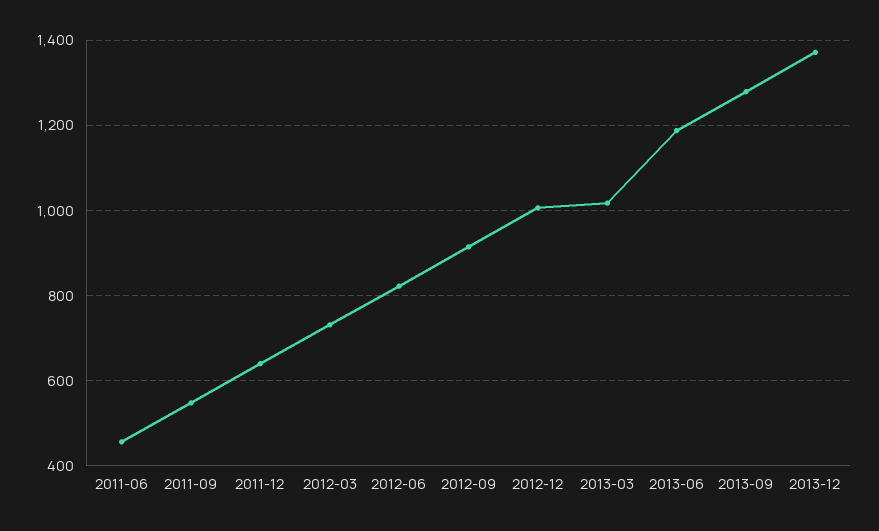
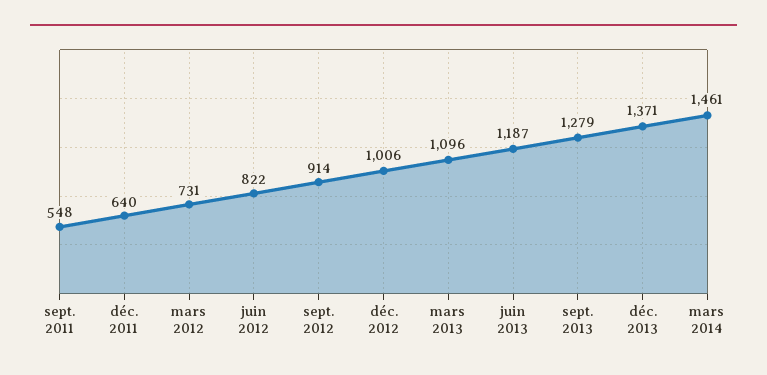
2011-06: 460 -> none
2013-03: 1020 -> 1096
mars 2014: none -> 1461

